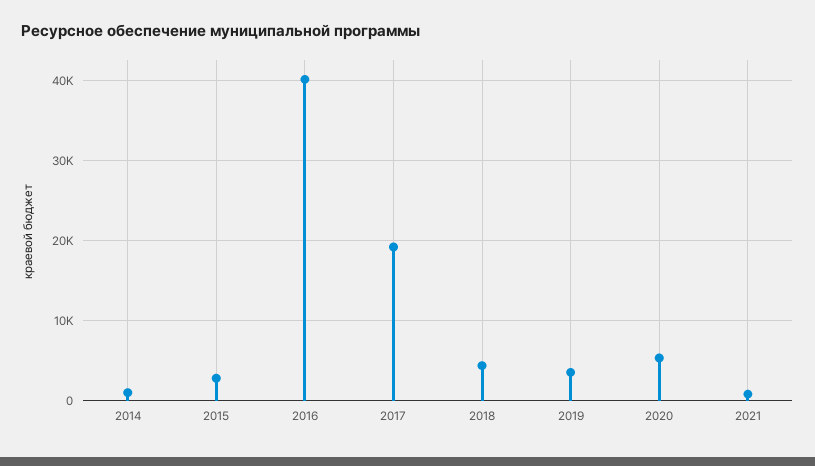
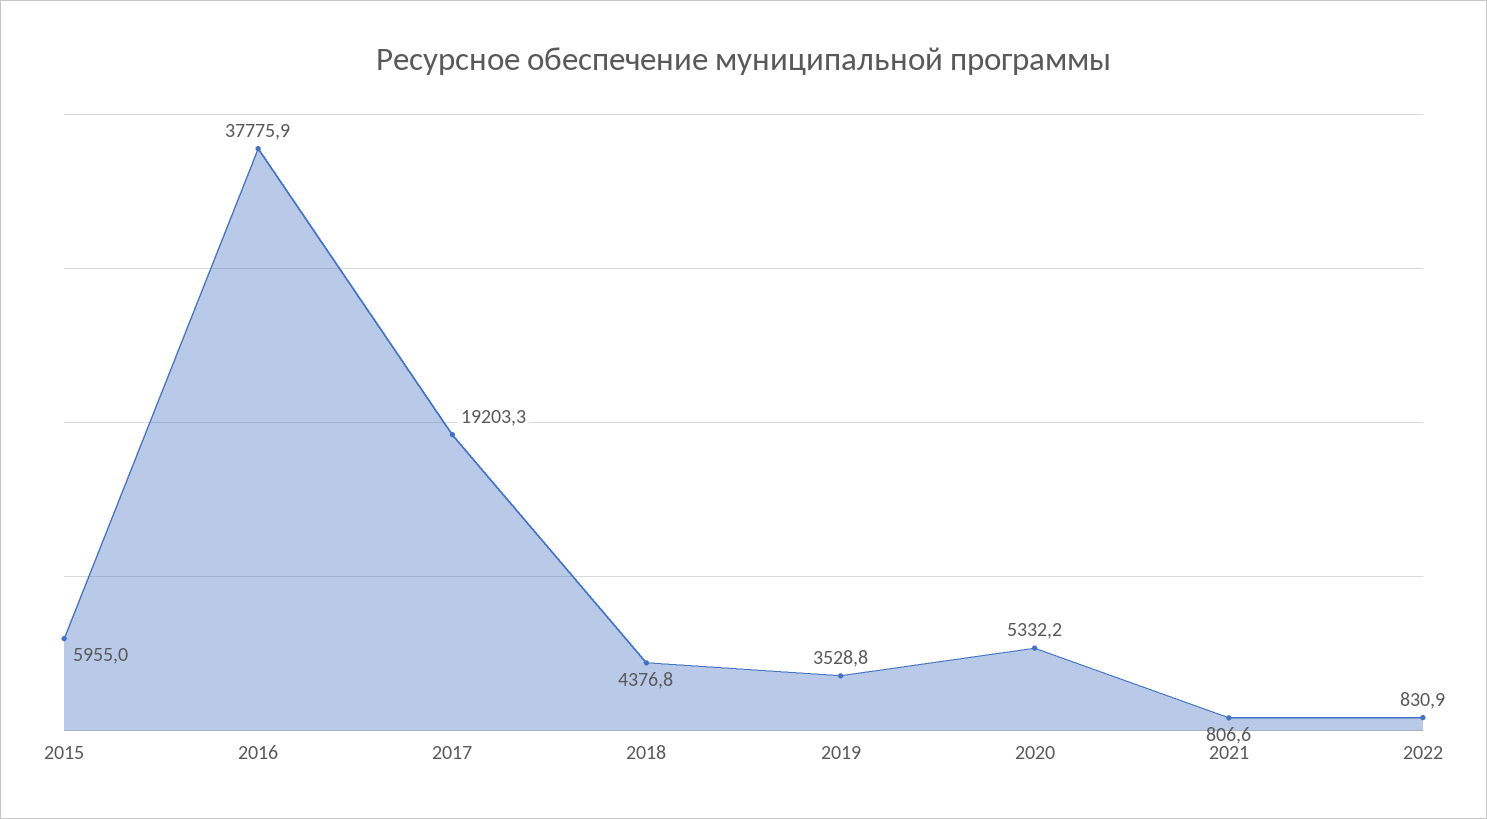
2014: 1000 -> none
2015: 3000 -> 5955
2016: 40000 -> 37775.9
2022: none -> 830.9

